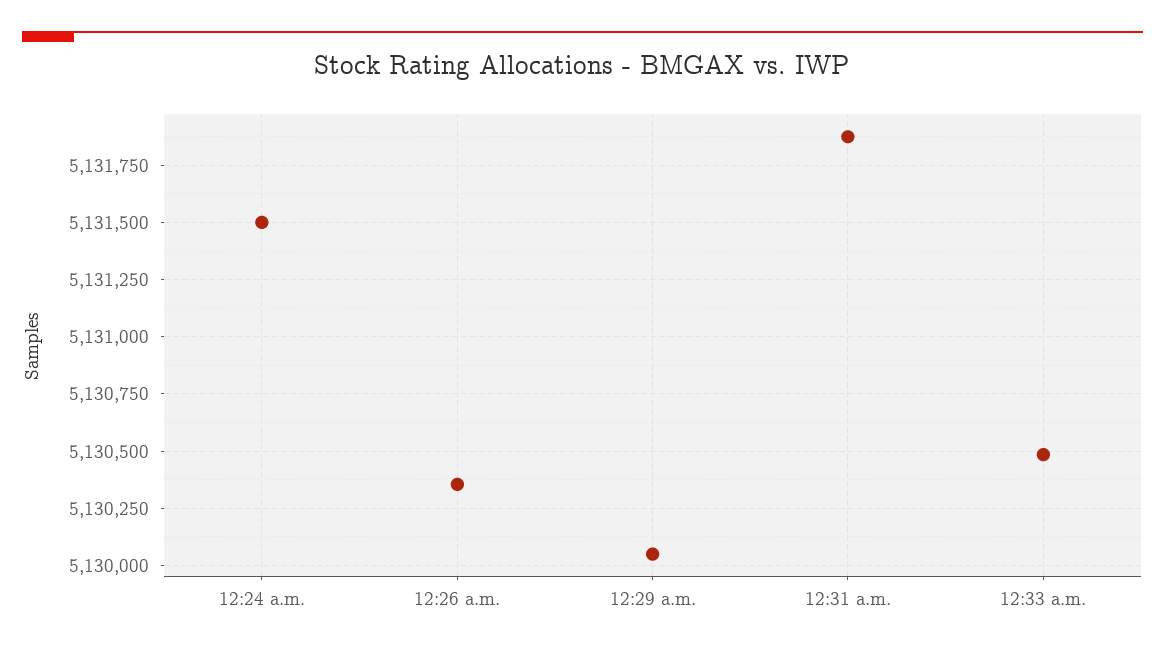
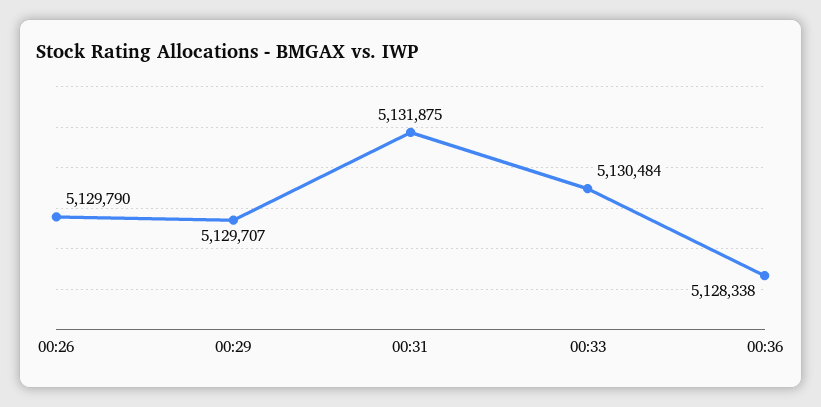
12:24 a.m.: 5131500 -> none
12:26 a.m.: 5130350 -> 5129790
12:29 a.m.: 5130050 -> 5129707
00:36: none -> 5128338

